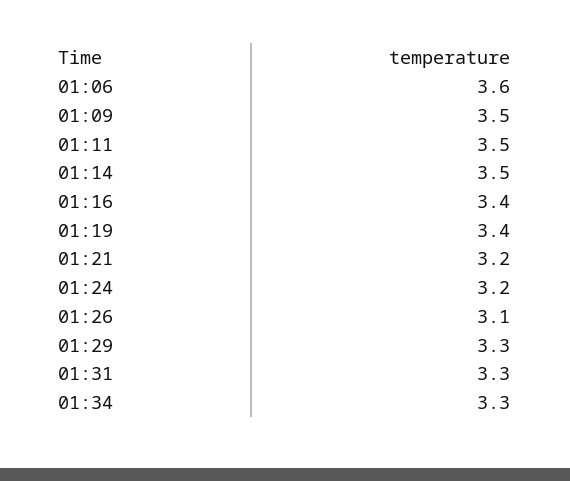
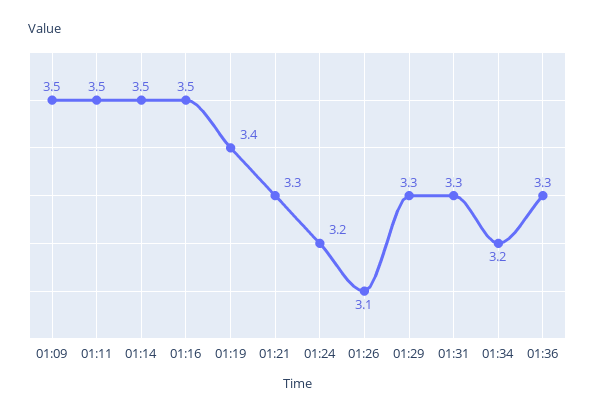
01:06: 3.6 -> none
01:16: 3.4 -> 3.5
01:21: 3.2 -> 3.3
01:34: 3.3 -> 3.2
01:36: none -> 3.3

